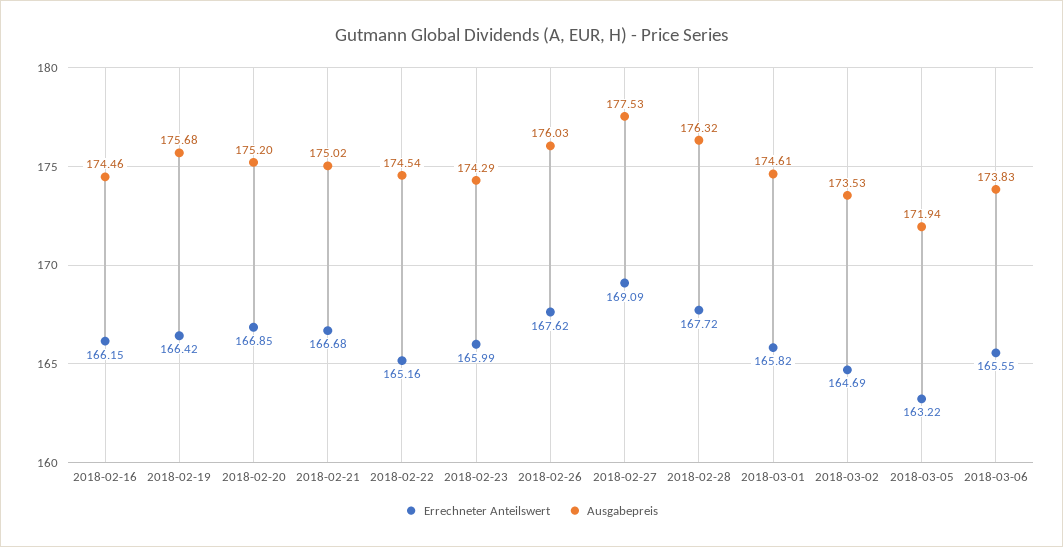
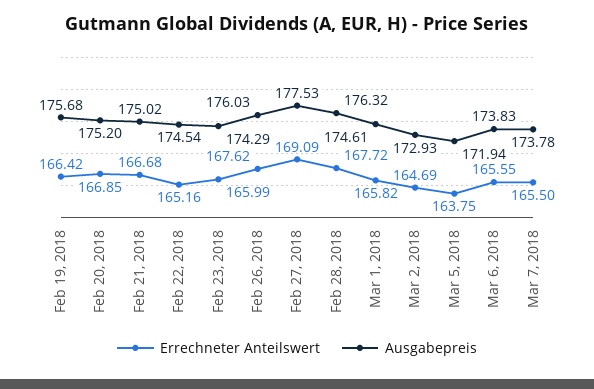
Errechneter Anteilswert, 2018-02-16: 166.15 -> none
Ausgabepreis, 2018-02-16: 174.46 -> none
Ausgabepreis, 2018-03-02: 173.53 -> 172.93
Errechneter Anteilswert, 2018-03-05: 163.22 -> 163.75
Errechneter Anteilswert, Mar 7, 2018: none -> 165.5
Ausgabepreis, Mar 7, 2018: none -> 173.78

